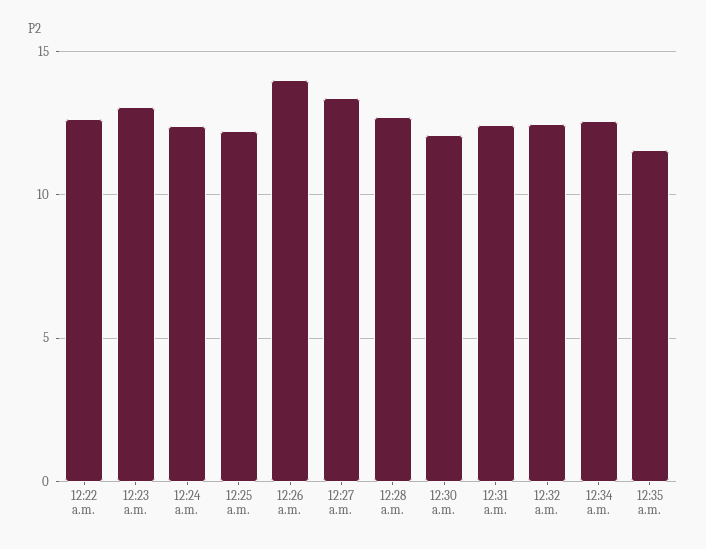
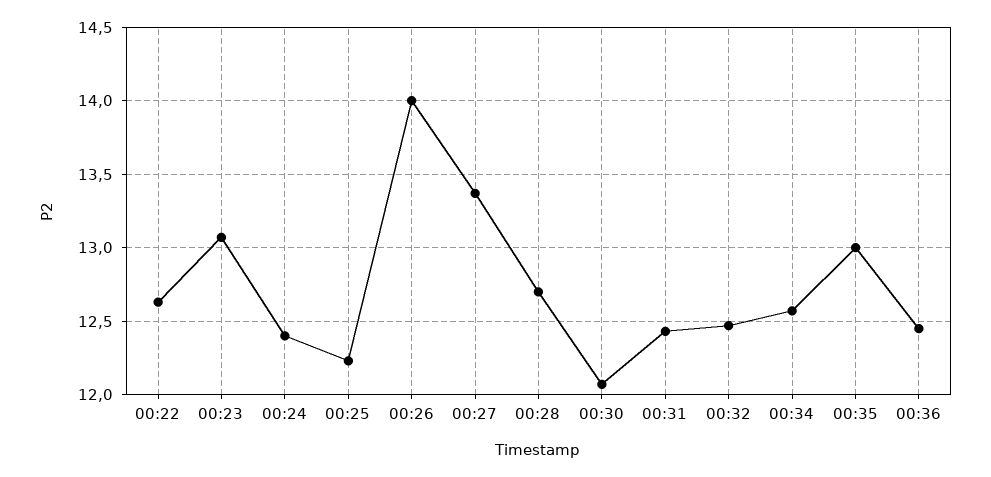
12:35 a.m.: 11.5 -> 13
00:36: none -> 12.45

